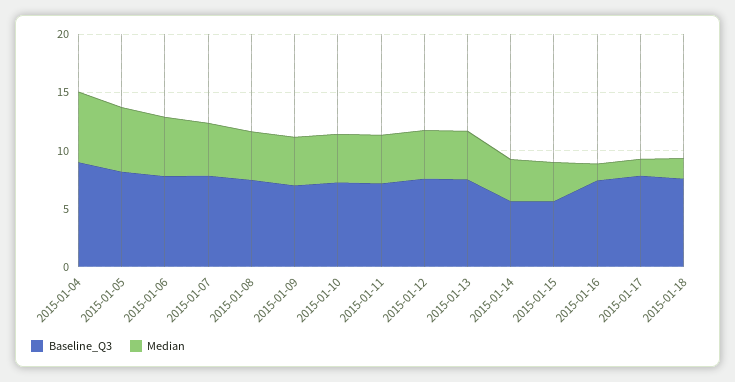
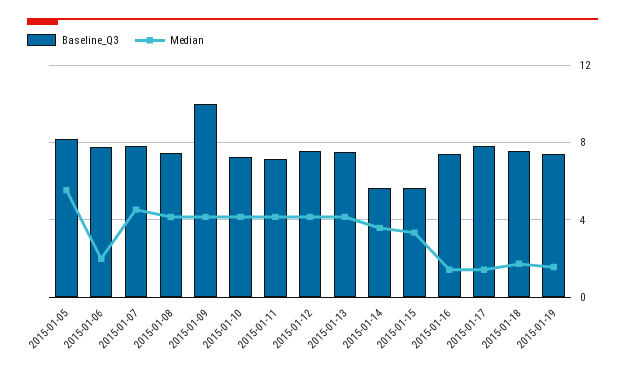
Baseline_Q3, 2015-01-04: 9 -> none
Median, 2015-01-04: 6 -> none
Median, 2015-01-06: 5 -> 2
Baseline_Q3, 2015-01-09: 7 -> 10
Baseline_Q3, 2015-01-19: none -> 7.5
Median, 2015-01-19: none -> 1.5

